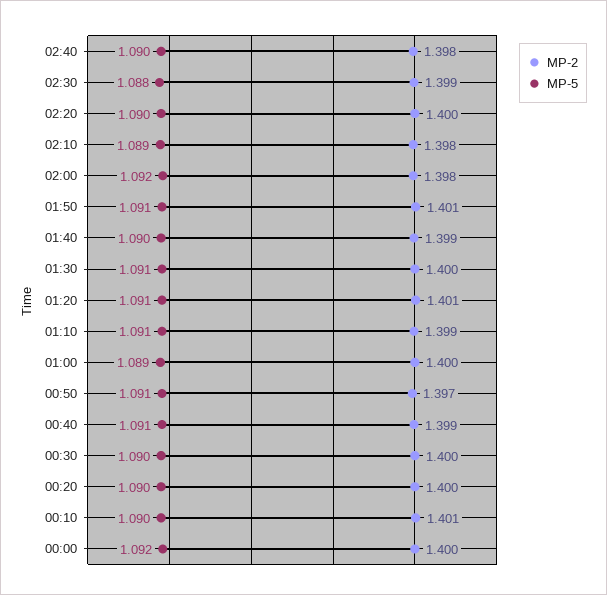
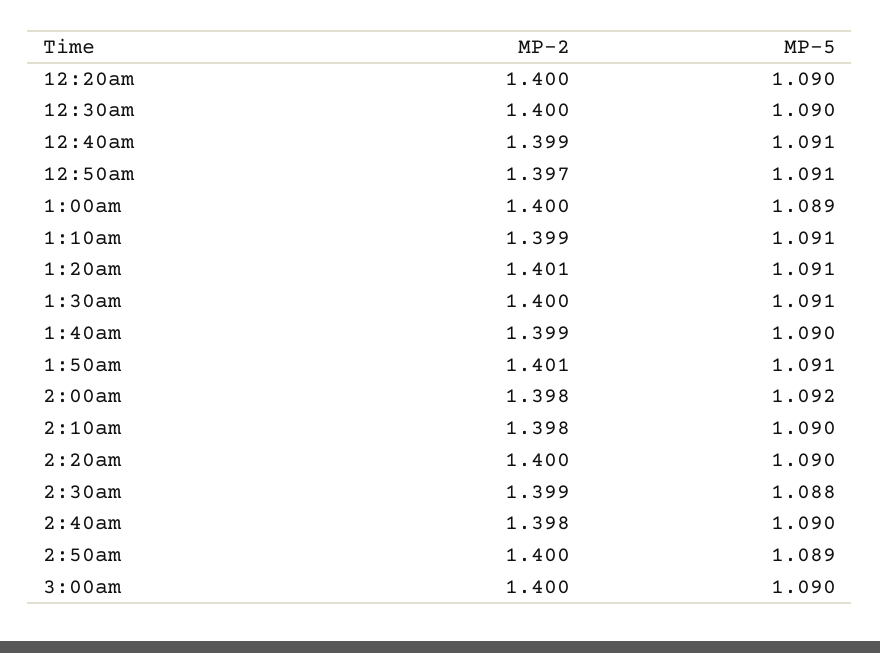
MP-5, 02:10: 1.089 -> 1.09
MP-2, 00:10: 1.401 -> none
MP-5, 00:10: 1.09 -> none
MP-2, 00:00: 1.4 -> none
MP-5, 00:00: 1.092 -> none
MP-2, 2:50am: none -> 1.4
MP-5, 2:50am: none -> 1.089
MP-2, 3:00am: none -> 1.4
MP-5, 3:00am: none -> 1.09

